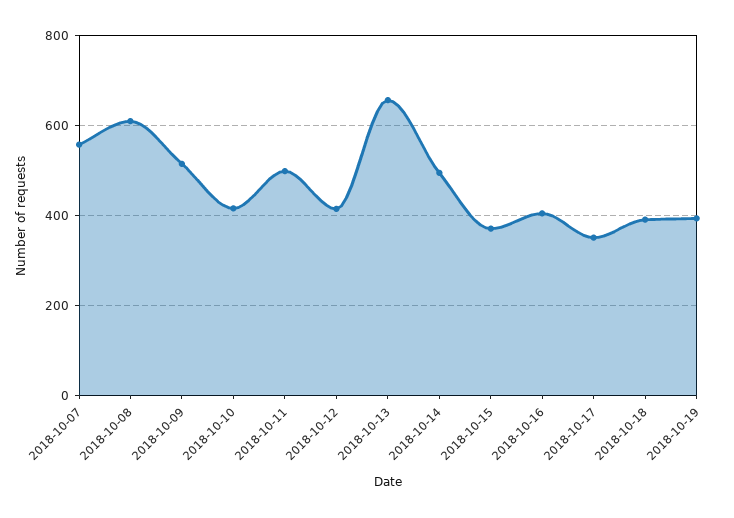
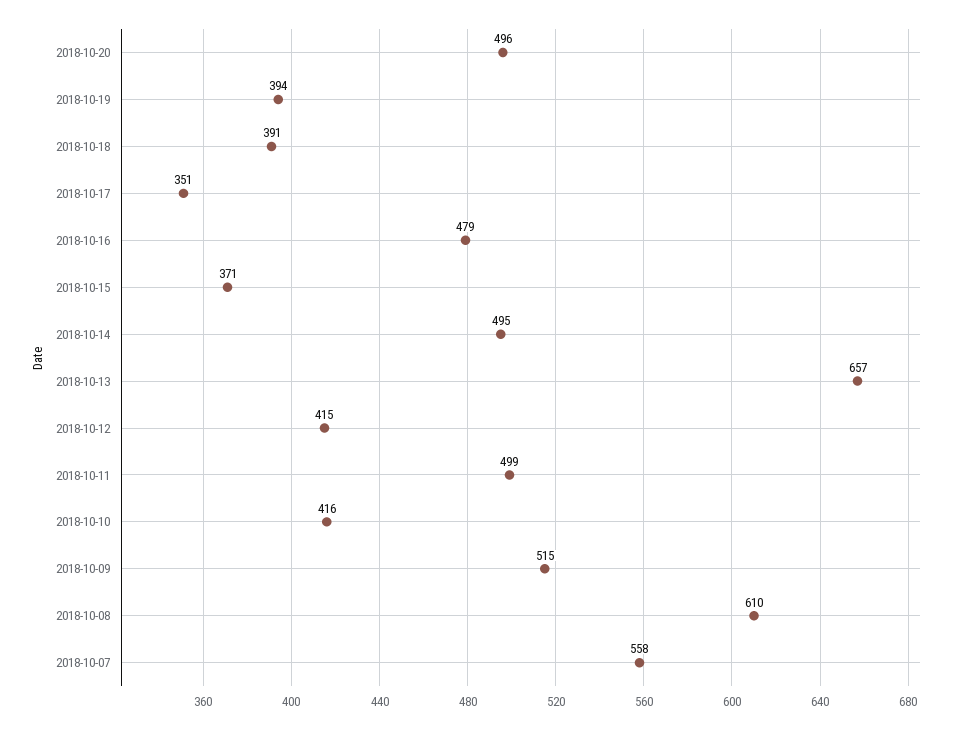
2018-10-16: 400 -> 479
2018-10-20: none -> 496

